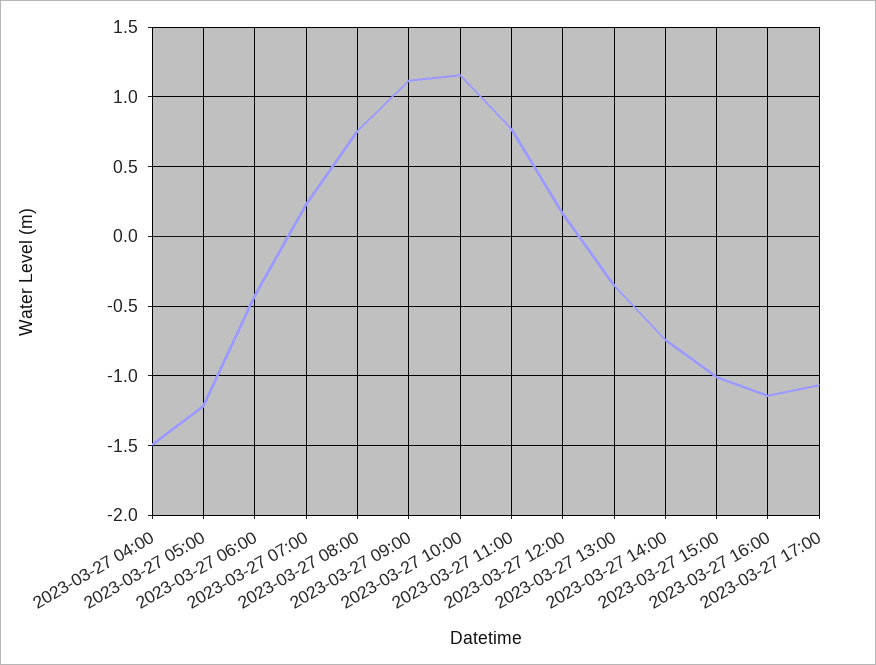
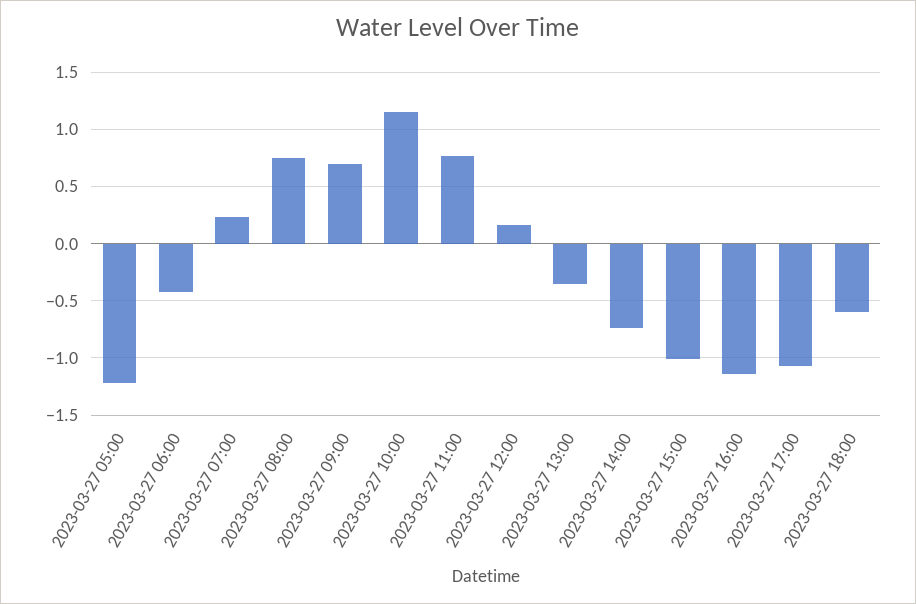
2023-03-27 04:00: -1.5 -> none
2023-03-27 09:00: 1.1 -> 0.7
2023-03-27 18:00: none -> -0.6

